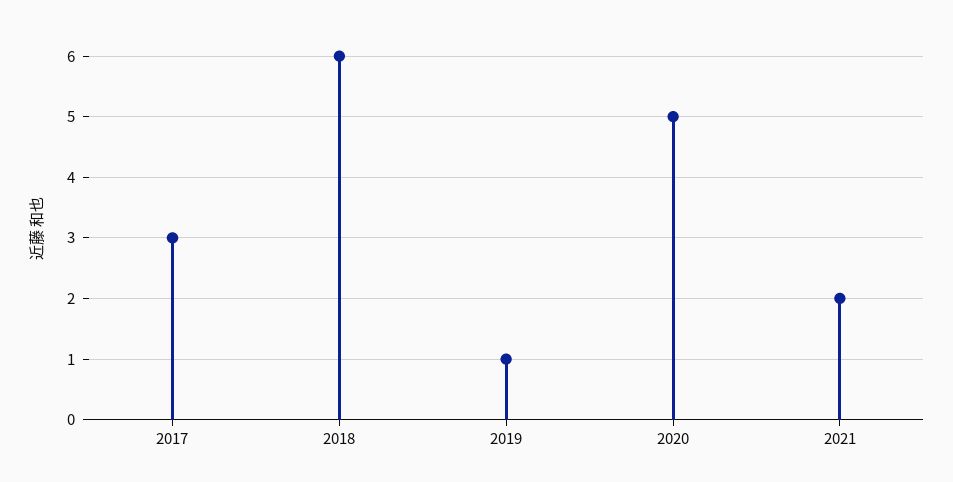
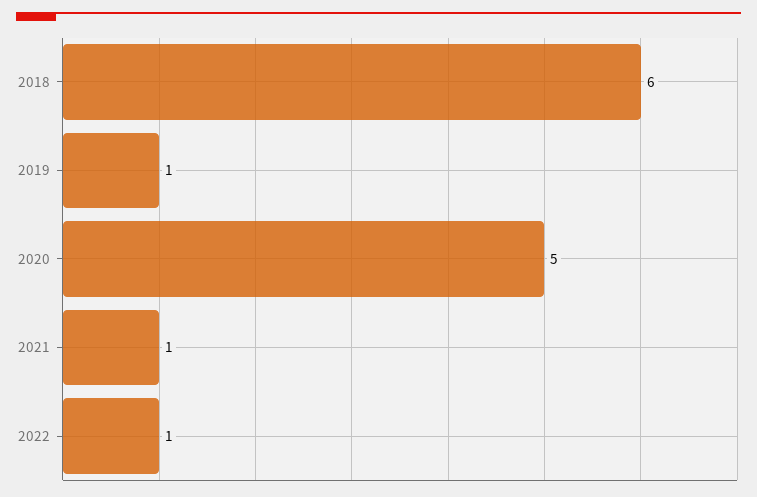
2017: 3 -> none
2021: 2 -> 1
2022: none -> 1

